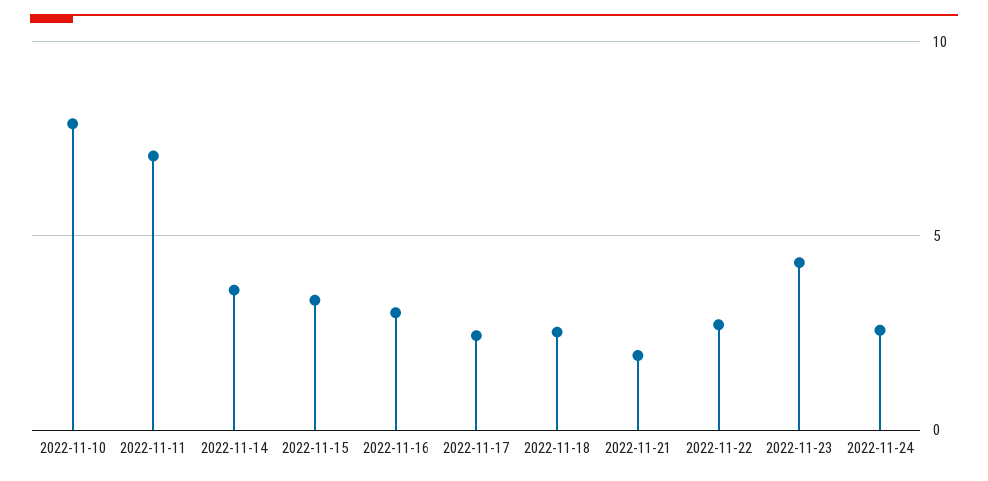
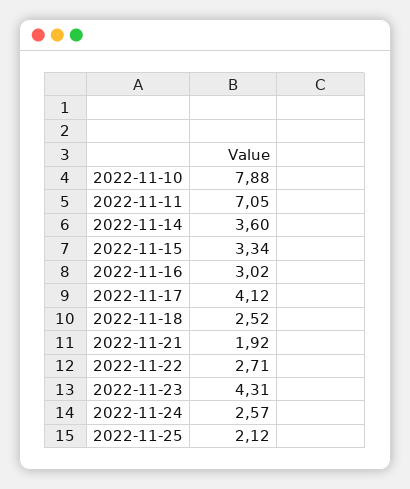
2022-11-17: 2.5 -> 4.12
2022-11-25: none -> 2.12

